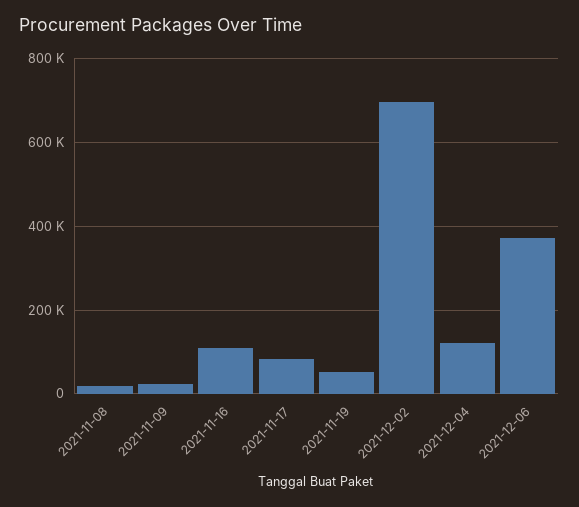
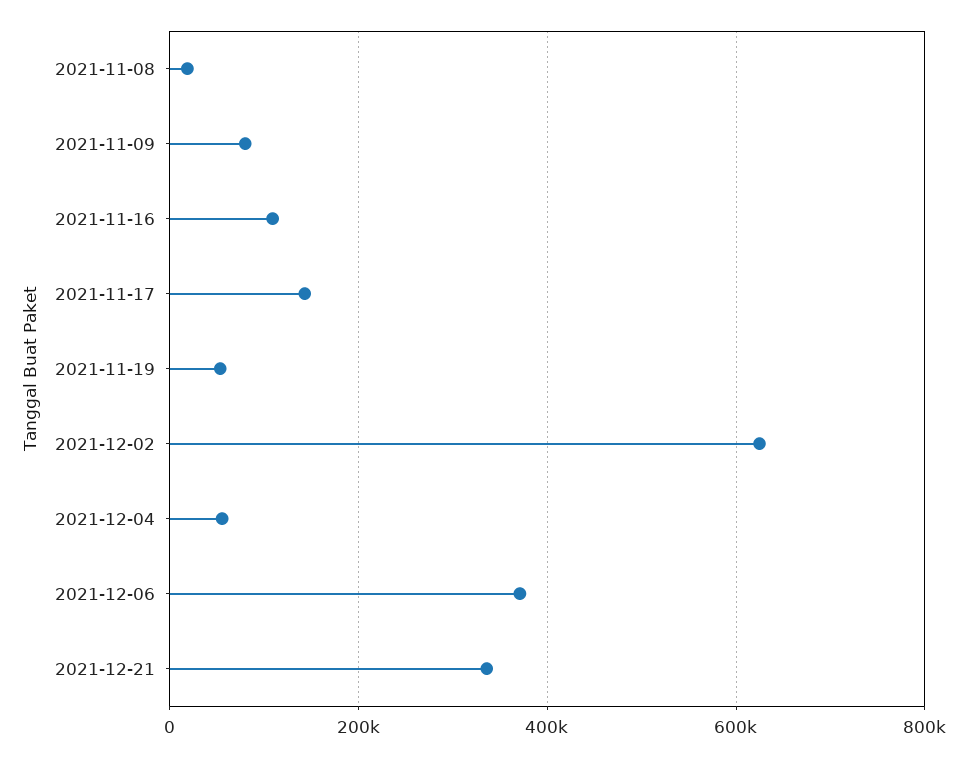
2021-11-09: 20000 -> 80000
2021-11-17: 80000 -> 140000
2021-12-02: 700000 -> 620000
2021-12-04: 120000 -> 60000
2021-12-21: none -> 340000

